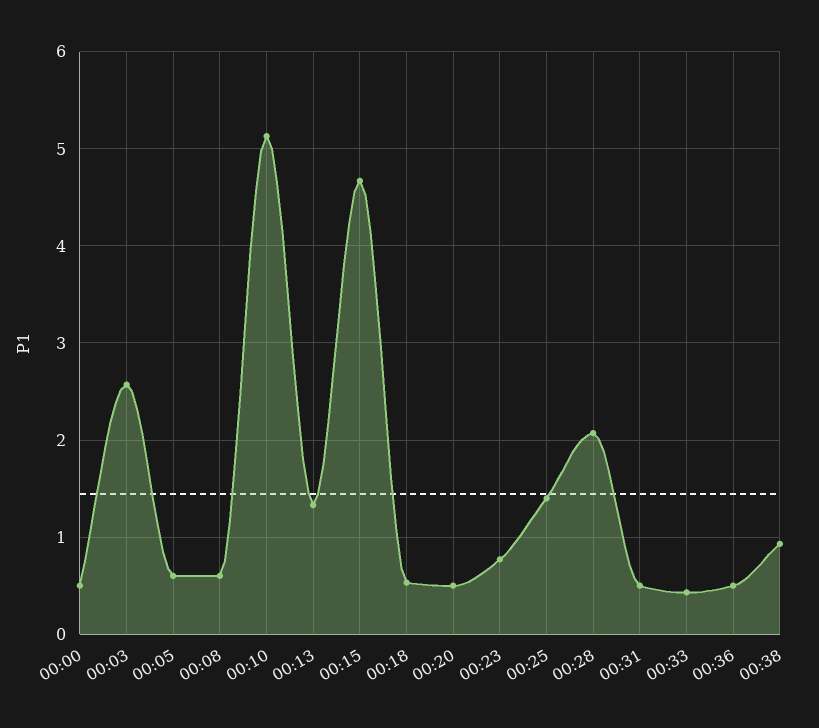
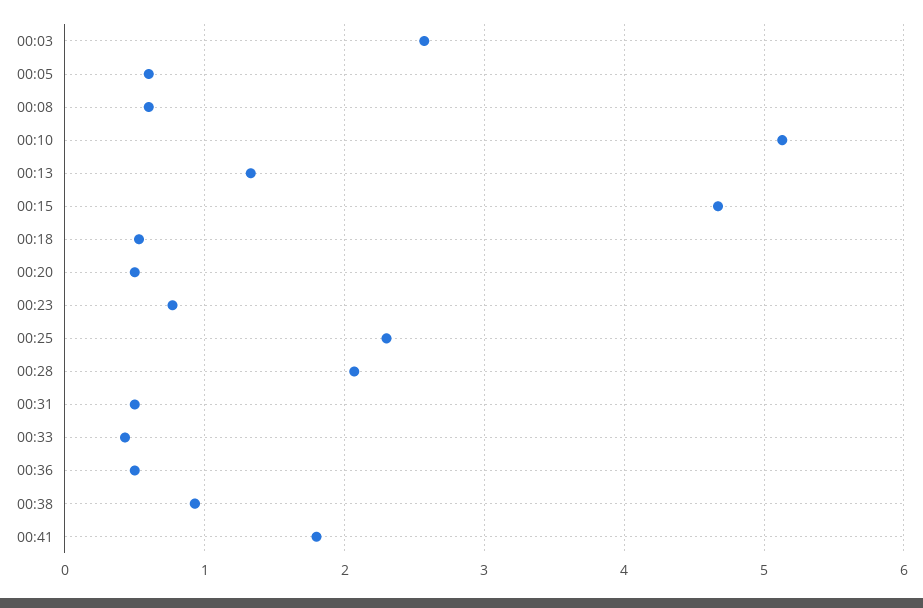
00:00: 0.5 -> none
00:25: 1.4 -> 2.3
00:41: none -> 1.8

